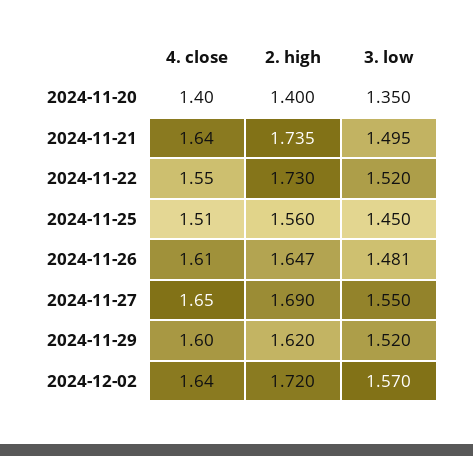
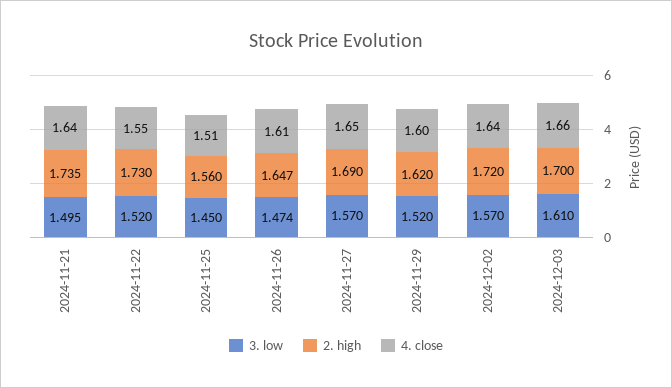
4. close, 2024-11-20: 1.4 -> none
2. high, 2024-11-20: 1.4 -> none
3. low, 2024-11-20: 1.35 -> none
3. low, 2024-11-26: 1.481 -> 1.474
3. low, 2024-11-27: 1.55 -> 1.57
3. low, 2024-12-03: none -> 1.61
2. high, 2024-12-03: none -> 1.7
4. close, 2024-12-03: none -> 1.66

